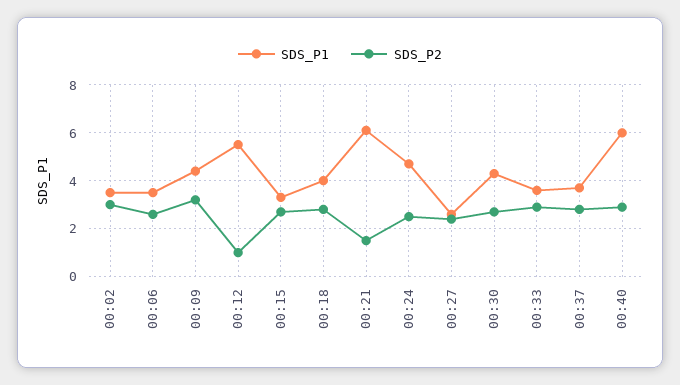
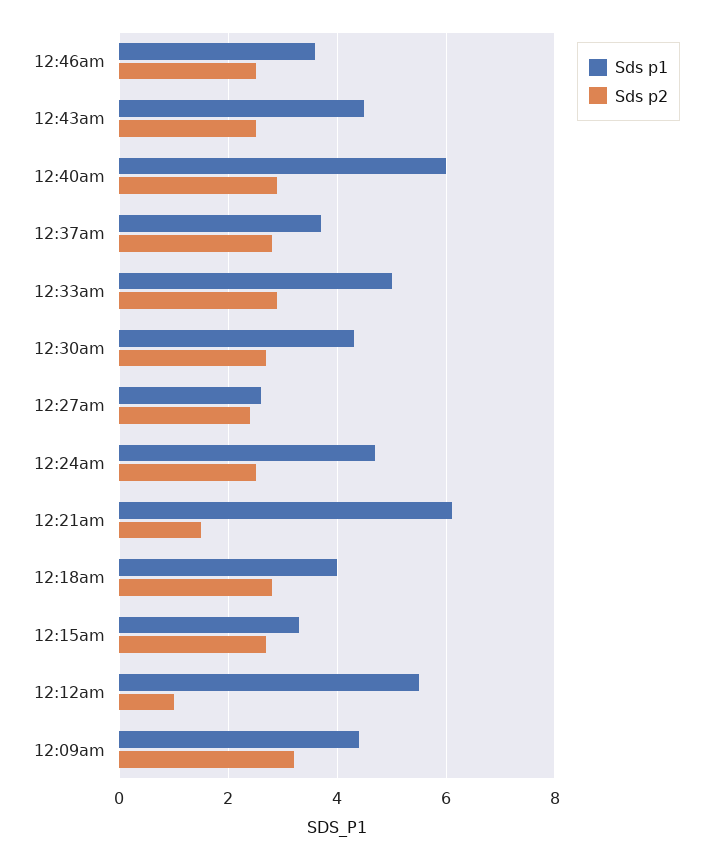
SDS_P1, 00:02: 3.5 -> none
SDS_P2, 00:02: 3 -> none
SDS_P1, 00:06: 3.5 -> none
SDS_P2, 00:06: 2.5 -> none
SDS_P1, 00:33: 3.5 -> 5
SDS_P1, 12:46am: none -> 3.5
SDS_P2, 12:46am: none -> 2.5
SDS_P1, 12:43am: none -> 4.5
SDS_P2, 12:43am: none -> 2.5

